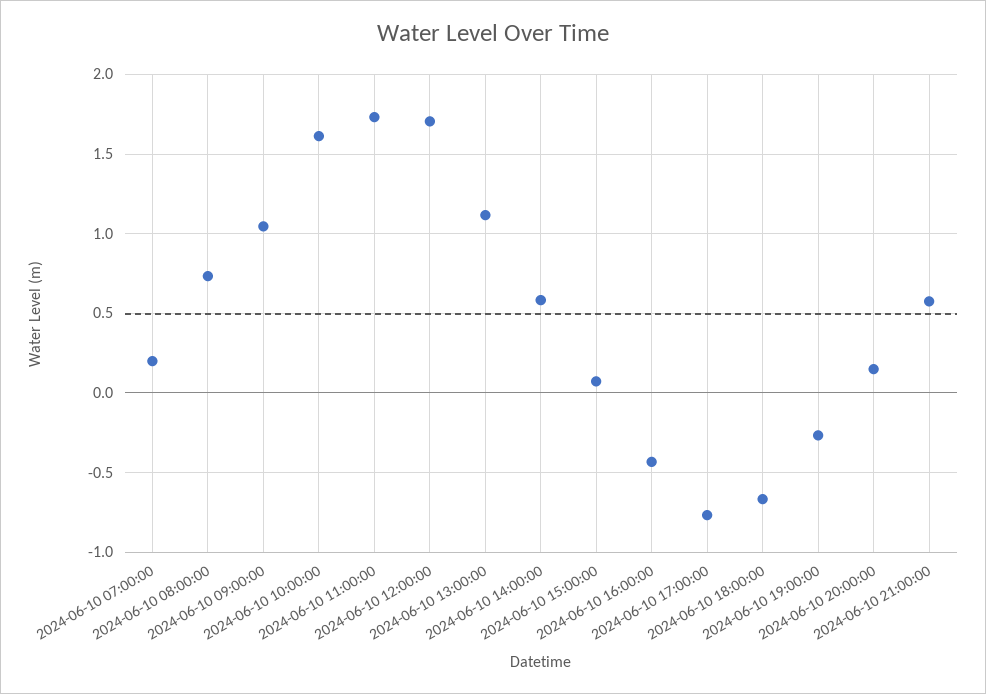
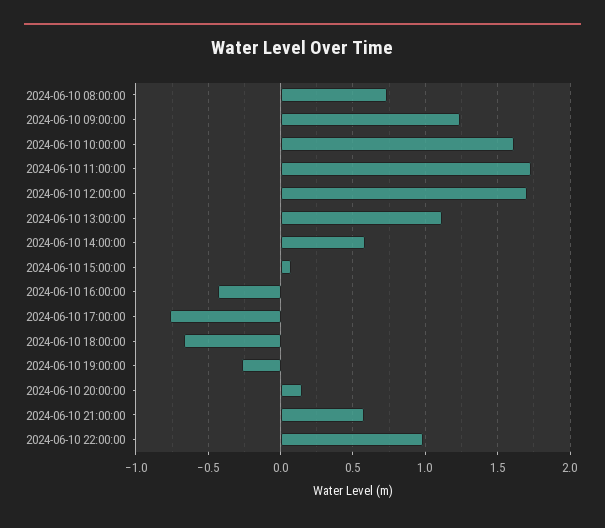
2024-06-10 07:00:00: 0.2 -> none
2024-06-10 09:00:00: 1.05 -> 1.25
2024-06-10 22:00:00: none -> 1

